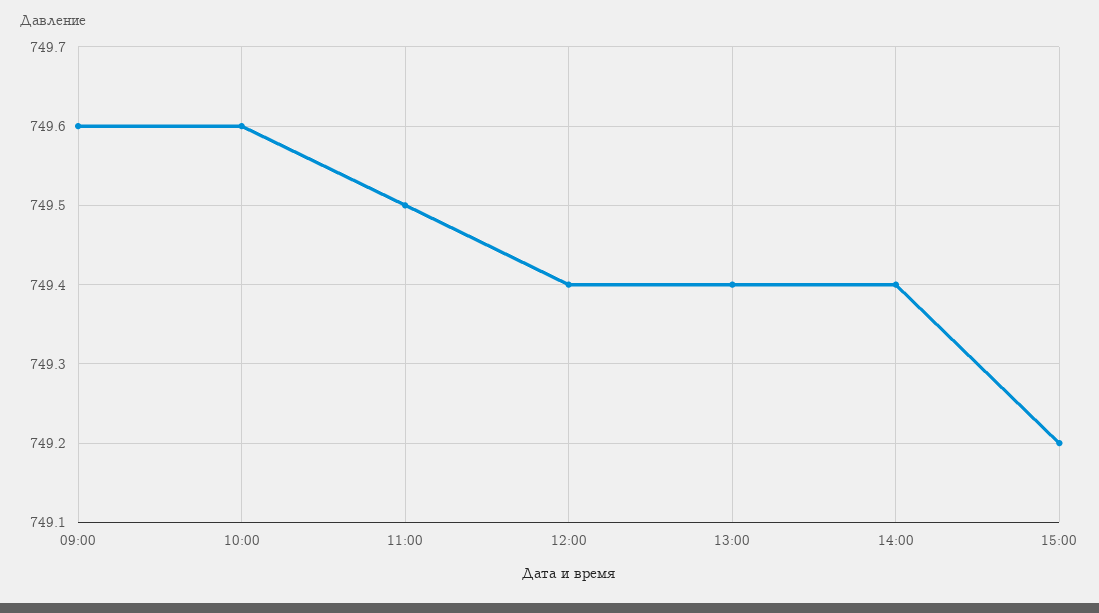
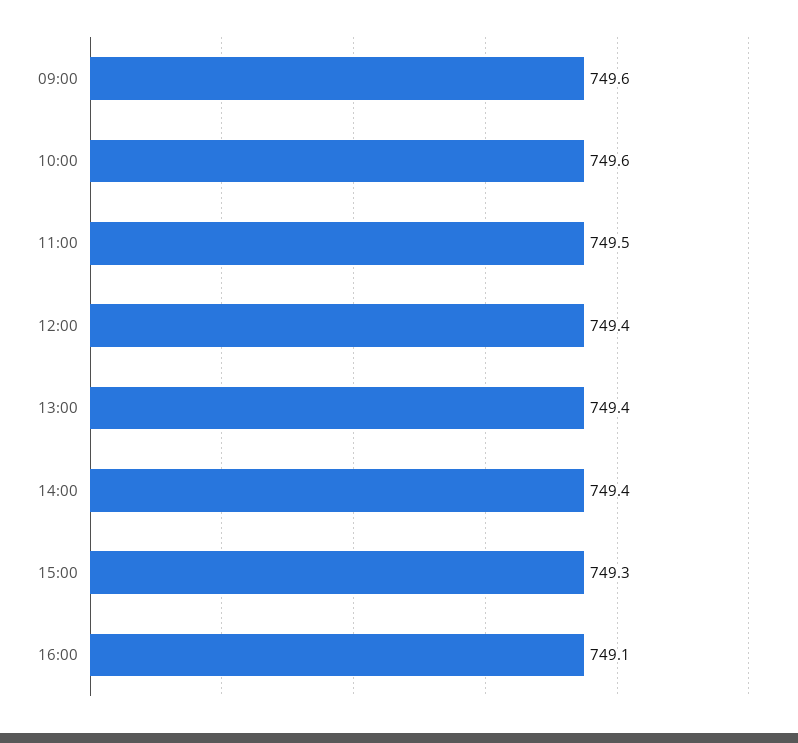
15:00: 749.2 -> 749.3
16:00: none -> 749.1

